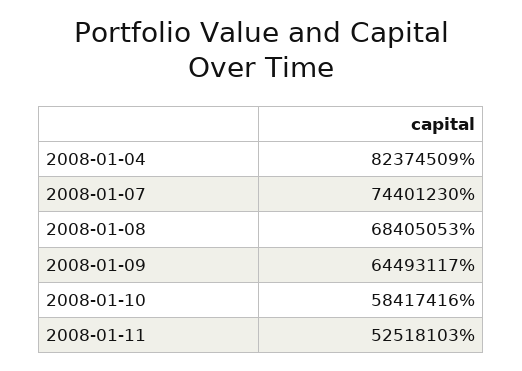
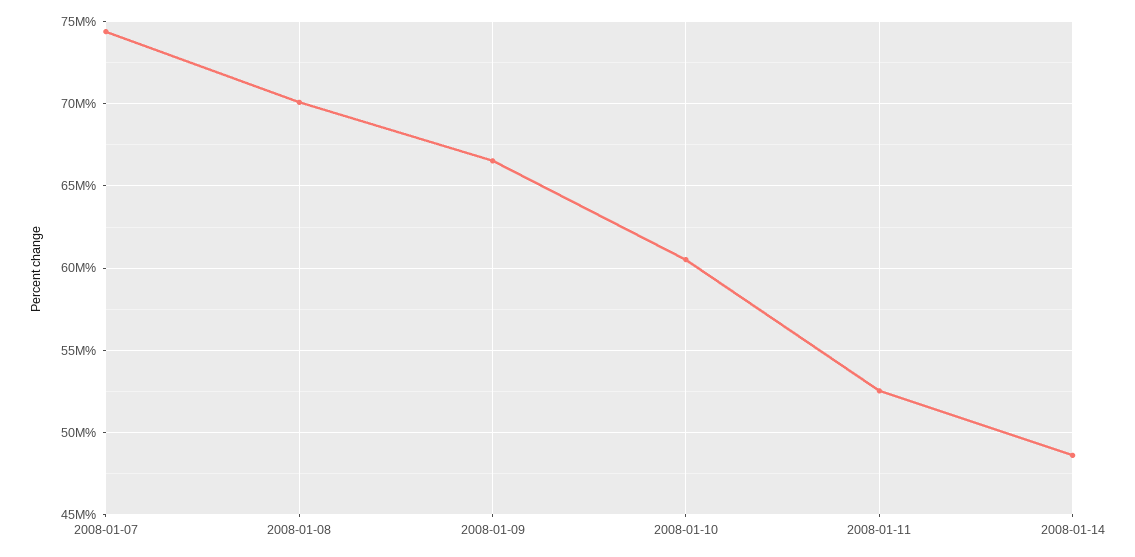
2008-01-04: 82374509 -> none
2008-01-08: 68405053 -> 70000000
2008-01-09: 64493117 -> 66500000
2008-01-10: 58417416 -> 60500000
2008-01-14: none -> 48500000

